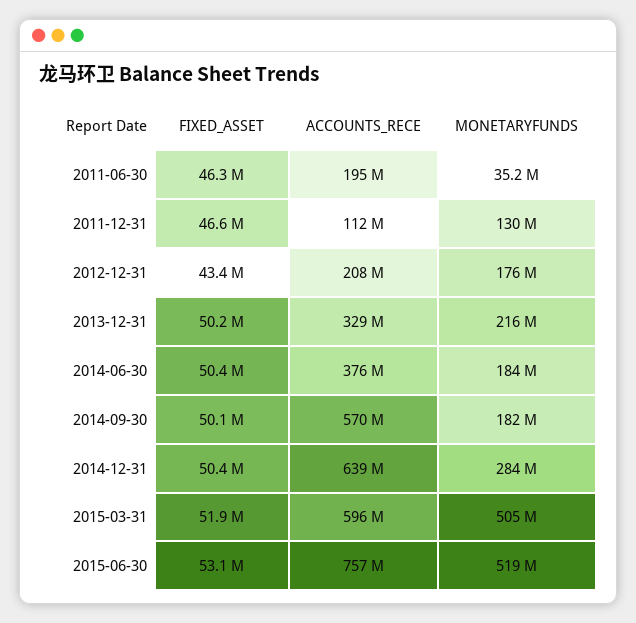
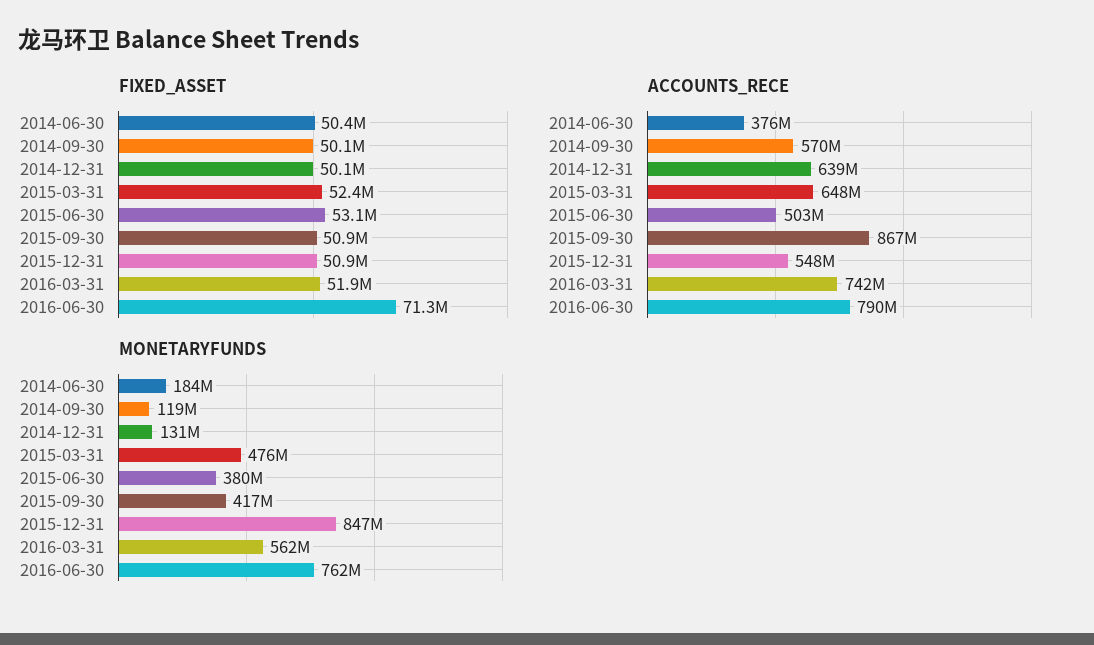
FIXED_ASSET, 2011-06-30: 46300000 -> none
ACCOUNTS_RECE, 2011-06-30: 195000000 -> none
MONETARYFUNDS, 2011-06-30: 35200000 -> none
FIXED_ASSET, 2011-12-31: 46600000 -> none
ACCOUNTS_RECE, 2011-12-31: 112000000 -> none
MONETARYFUNDS, 2011-12-31: 130000000 -> none
FIXED_ASSET, 2012-12-31: 43400000 -> none
ACCOUNTS_RECE, 2012-12-31: 208000000 -> none
MONETARYFUNDS, 2012-12-31: 176000000 -> none
FIXED_ASSET, 2013-12-31: 50200000 -> none
ACCOUNTS_RECE, 2013-12-31: 329000000 -> none
MONETARYFUNDS, 2013-12-31: 216000000 -> none
MONETARYFUNDS, 2014-09-30: 182000000 -> 119000000
FIXED_ASSET, 2014-12-31: 50400000 -> 50100000
MONETARYFUNDS, 2014-12-31: 284000000 -> 131000000
FIXED_ASSET, 2015-03-31: 51900000 -> 52400000
ACCOUNTS_RECE, 2015-03-31: 596000000 -> 648000000
MONETARYFUNDS, 2015-03-31: 505000000 -> 476000000
ACCOUNTS_RECE, 2015-06-30: 757000000 -> 503000000
MONETARYFUNDS, 2015-06-30: 519000000 -> 380000000
FIXED_ASSET, 2015-09-30: none -> 50900000
FIXED_ASSET, 2015-12-31: none -> 50900000
FIXED_ASSET, 2016-03-31: none -> 51900000
FIXED_ASSET, 2016-06-30: none -> 71300000
ACCOUNTS_RECE, 2015-09-30: none -> 867000000
ACCOUNTS_RECE, 2015-12-31: none -> 548000000
ACCOUNTS_RECE, 2016-03-31: none -> 742000000
ACCOUNTS_RECE, 2016-06-30: none -> 790000000
MONETARYFUNDS, 2015-09-30: none -> 417000000
MONETARYFUNDS, 2015-12-31: none -> 847000000
MONETARYFUNDS, 2016-03-31: none -> 562000000
MONETARYFUNDS, 2016-06-30: none -> 762000000

